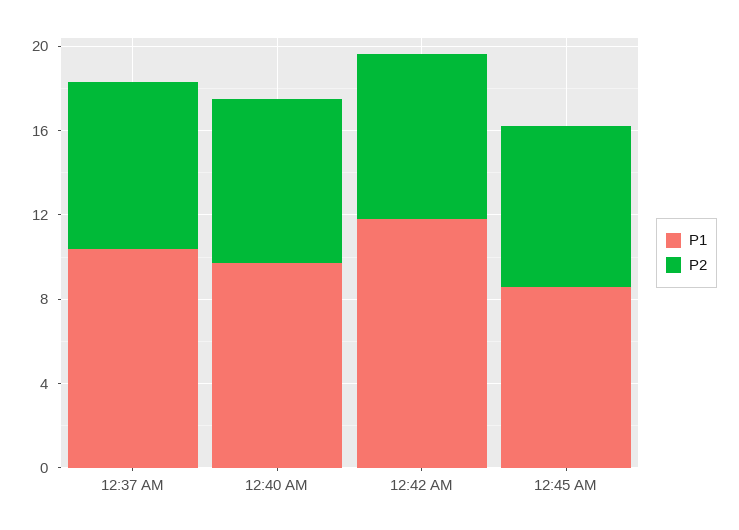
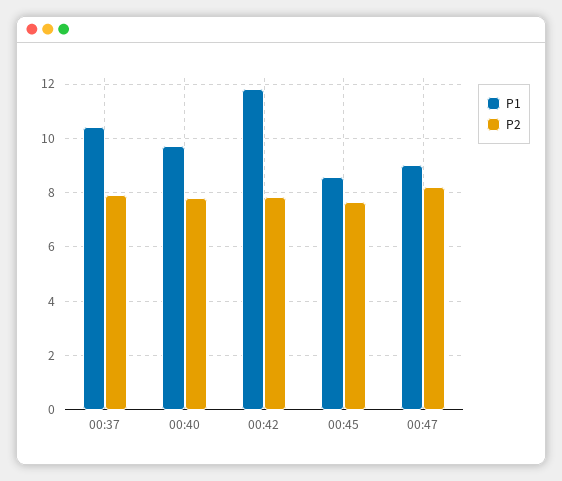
P1, 00:47: none -> 9
P2, 00:47: none -> 8.25

